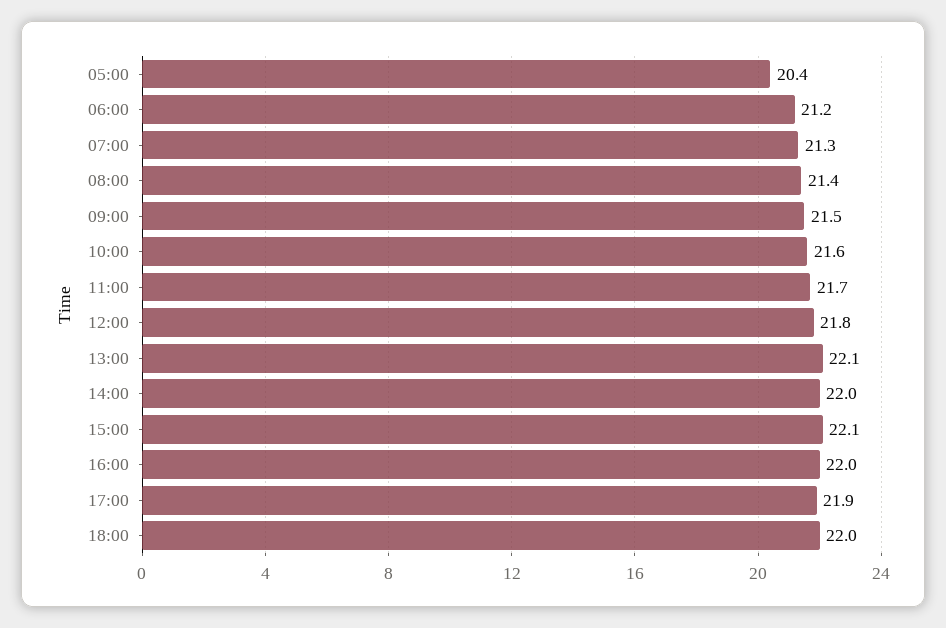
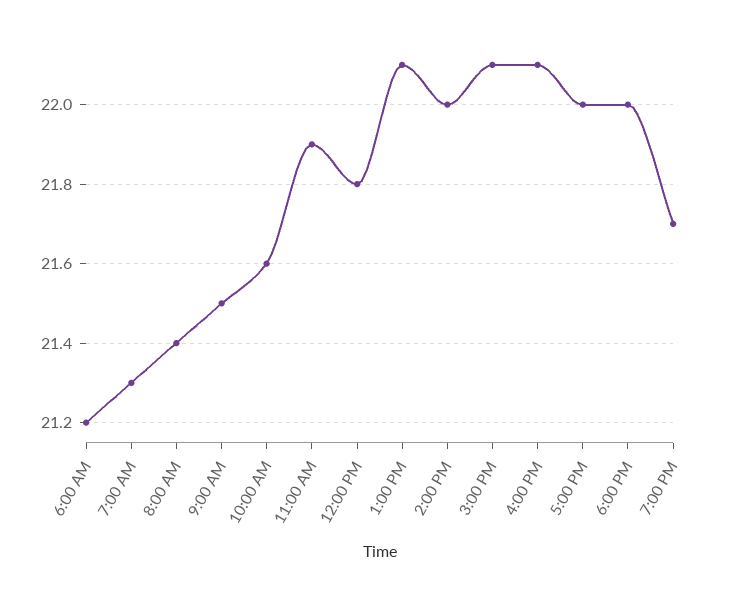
05:00: 20.4 -> none
11:00: 21.7 -> 21.9
16:00: 22 -> 22.1
17:00: 21.9 -> 22
7:00 PM: none -> 21.7

